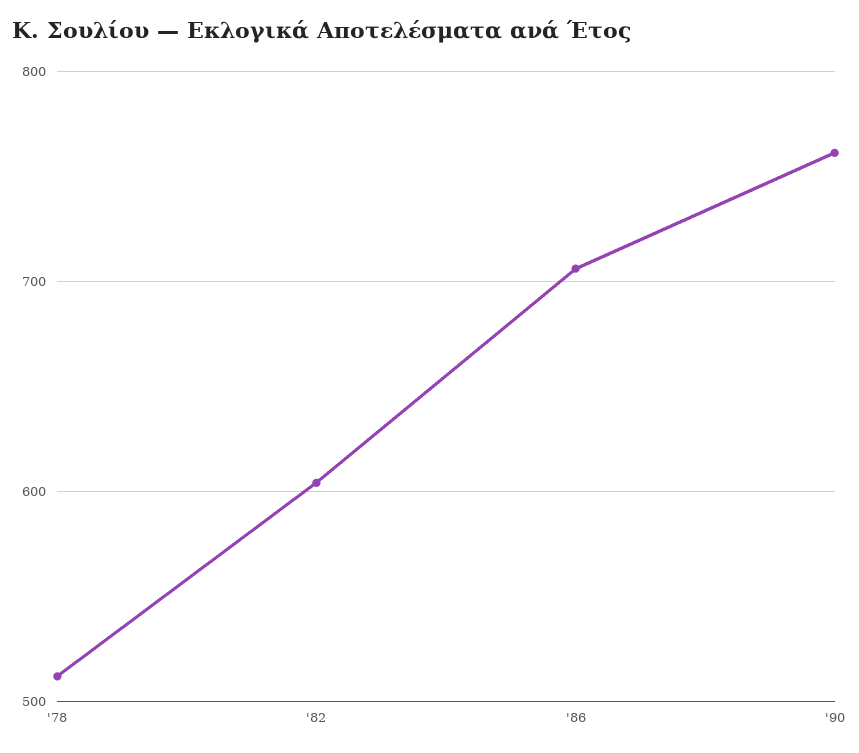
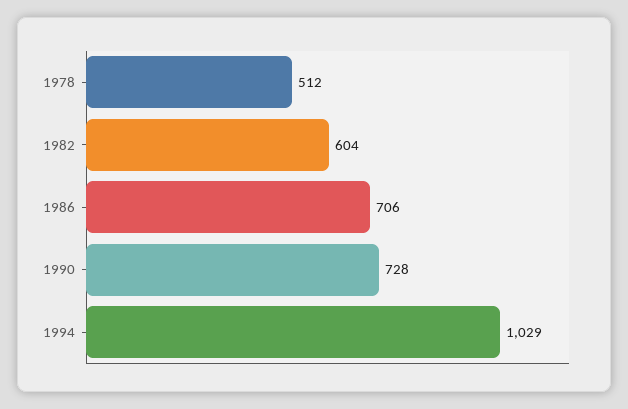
'90: 760 -> 728
1994: none -> 1029

